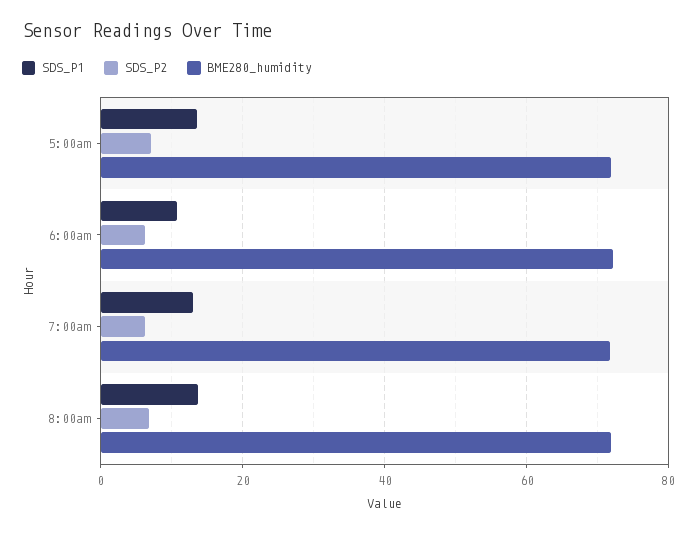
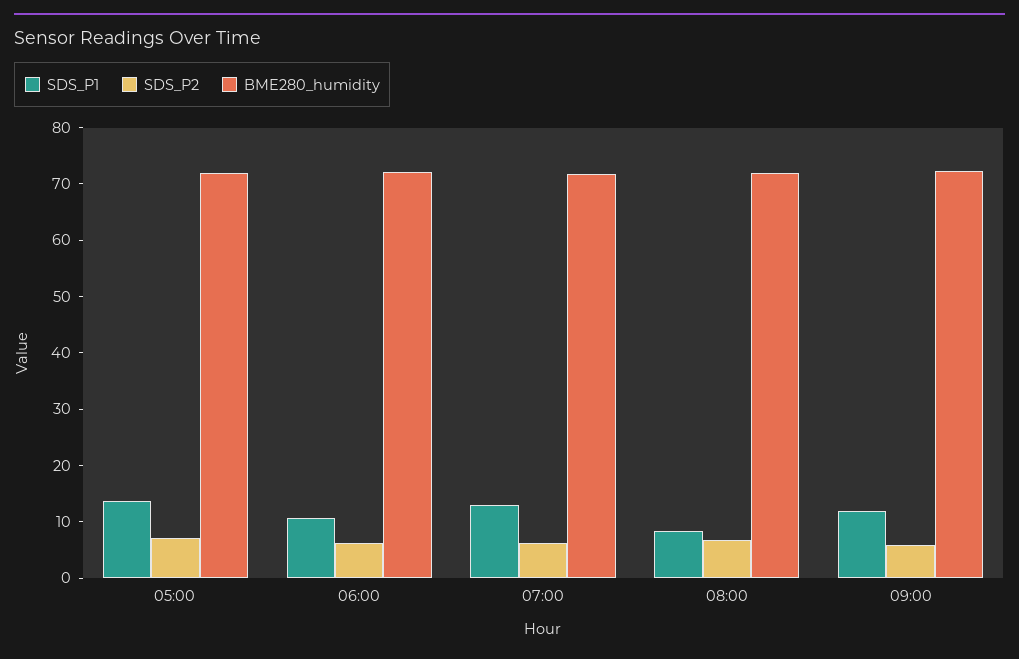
SDS_P1, 8:00am: 14 -> 8
SDS_P1, 09:00: none -> 12
SDS_P2, 09:00: none -> 6
BME280_humidity, 09:00: none -> 72

